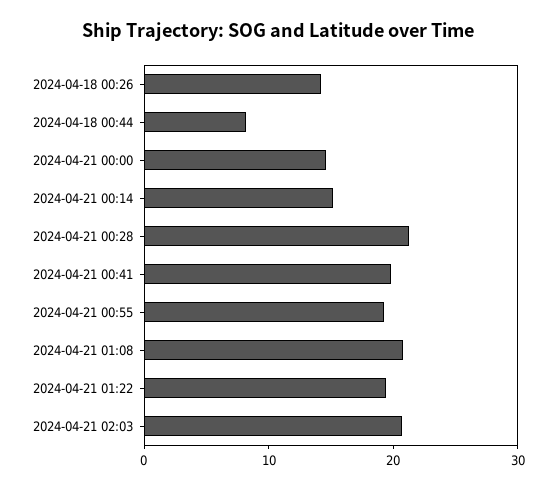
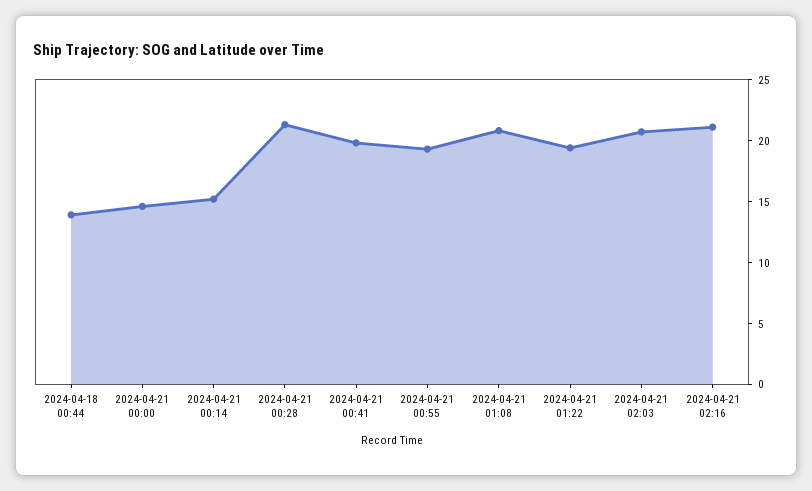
2024-04-18 00:26: 14 -> none
2024-04-18 00:44: 8 -> 14
2024-04-21 02:16: none -> 21

